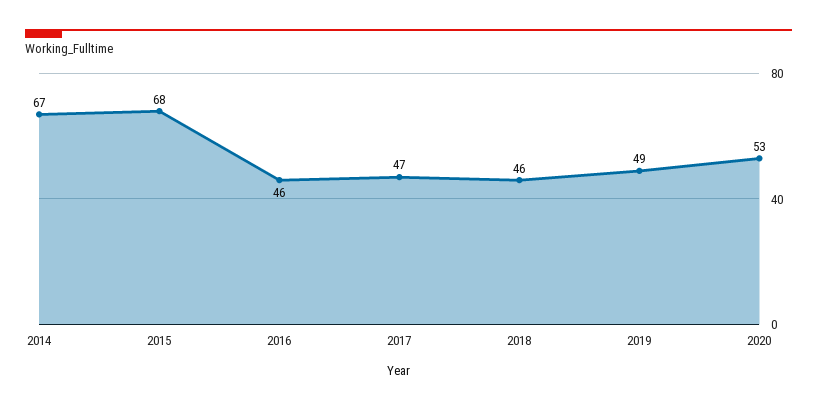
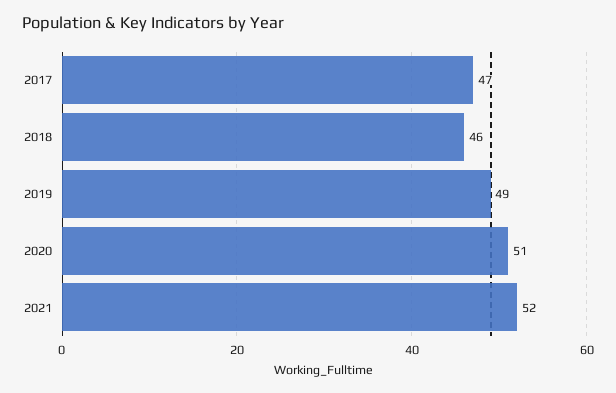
2014: 67 -> none
2015: 68 -> none
2016: 46 -> none
2020: 53 -> 51
2021: none -> 52

